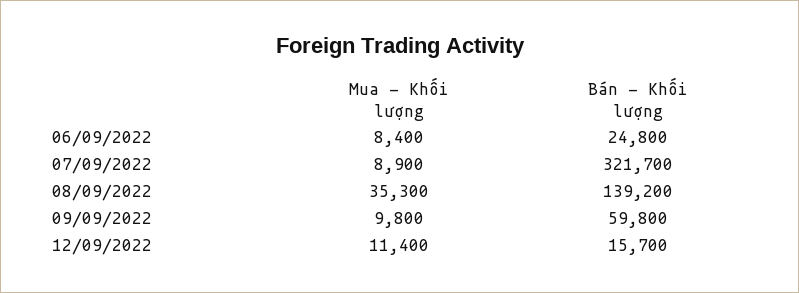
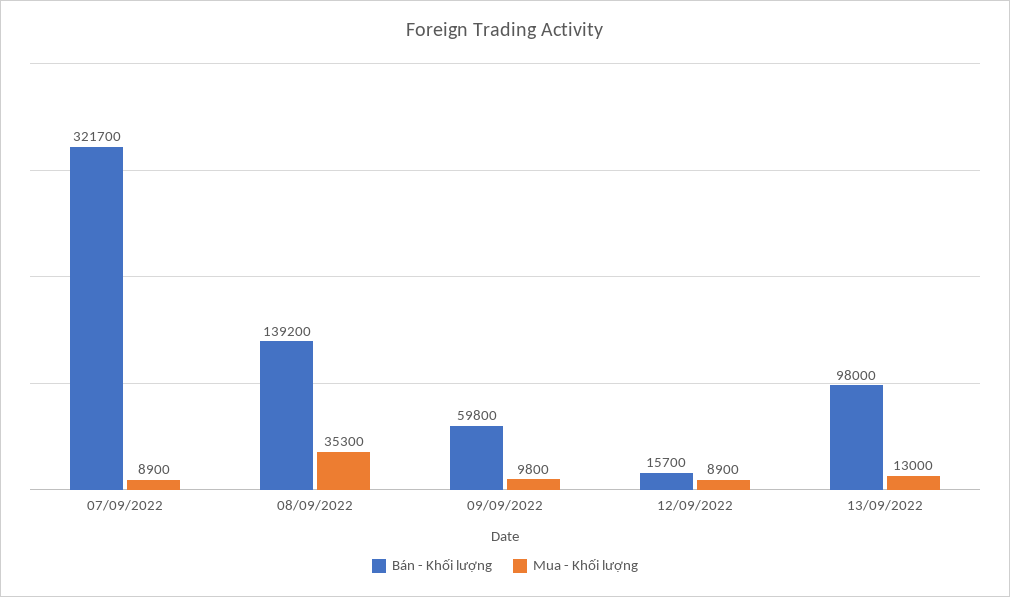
Mua - Khối lượng, 06/09/2022: 8400 -> none
Bán - Khối lượng, 06/09/2022: 24800 -> none
Mua - Khối lượng, 12/09/2022: 11400 -> 8900
Bán - Khối lượng, 13/09/2022: none -> 98000
Mua - Khối lượng, 13/09/2022: none -> 13000

